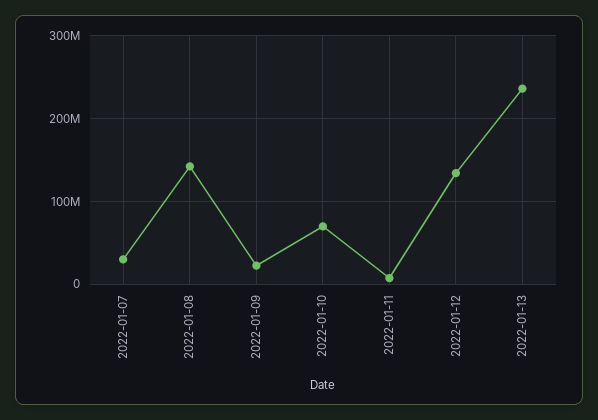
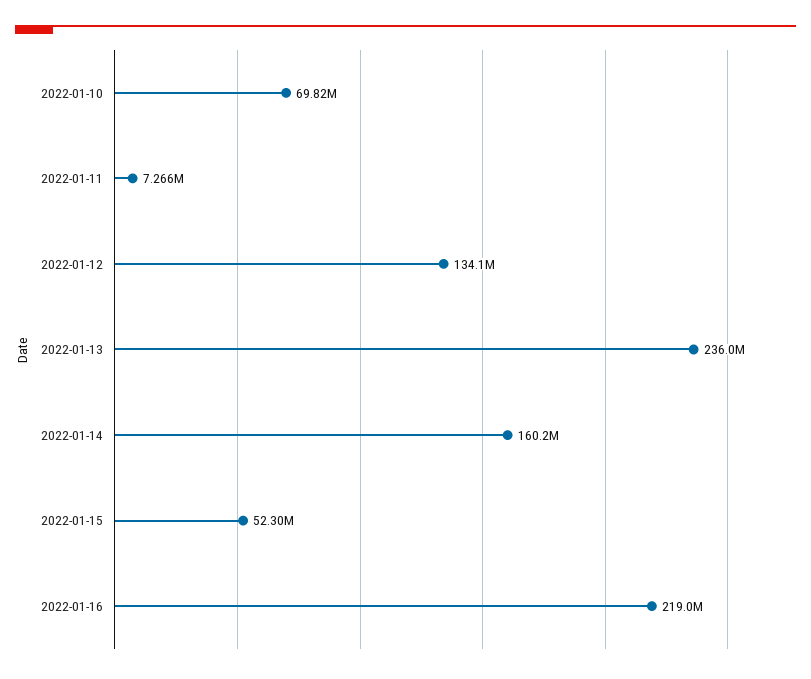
2022-01-07: 30000000 -> none
2022-01-08: 140000000 -> none
2022-01-09: 20000000 -> none
2022-01-14: none -> 160200000
2022-01-15: none -> 52300000
2022-01-16: none -> 219000000

